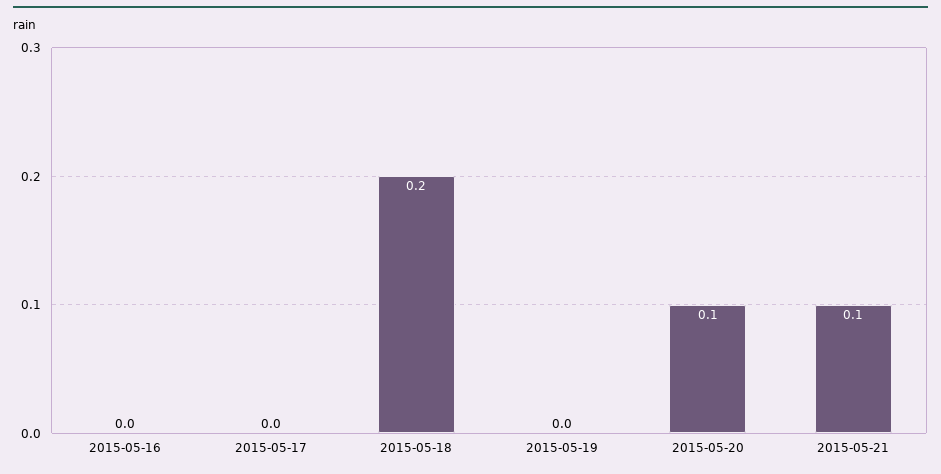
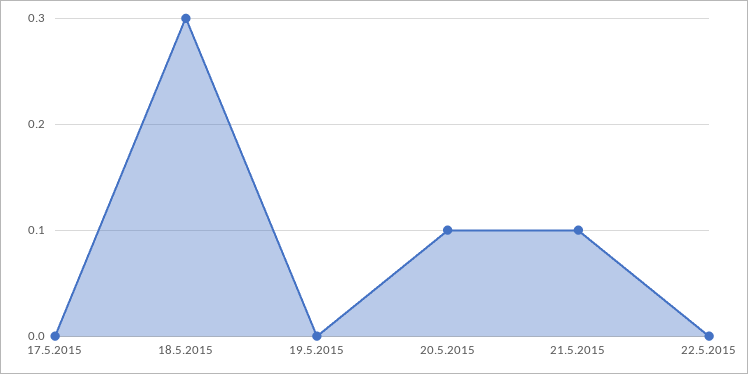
2015-05-16: 0 -> none
2015-05-18: 0.2 -> 0.3
22.5.2015: none -> 0

